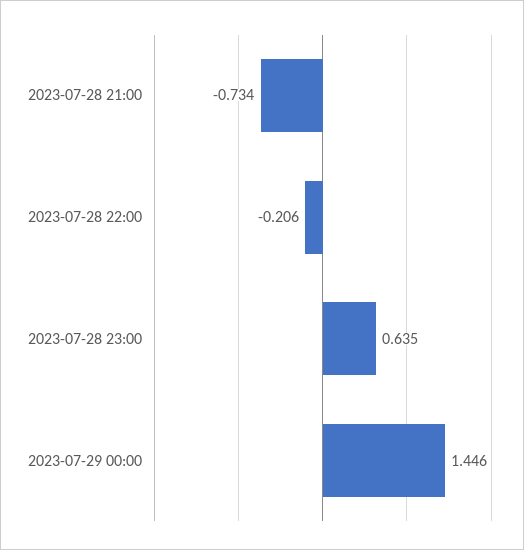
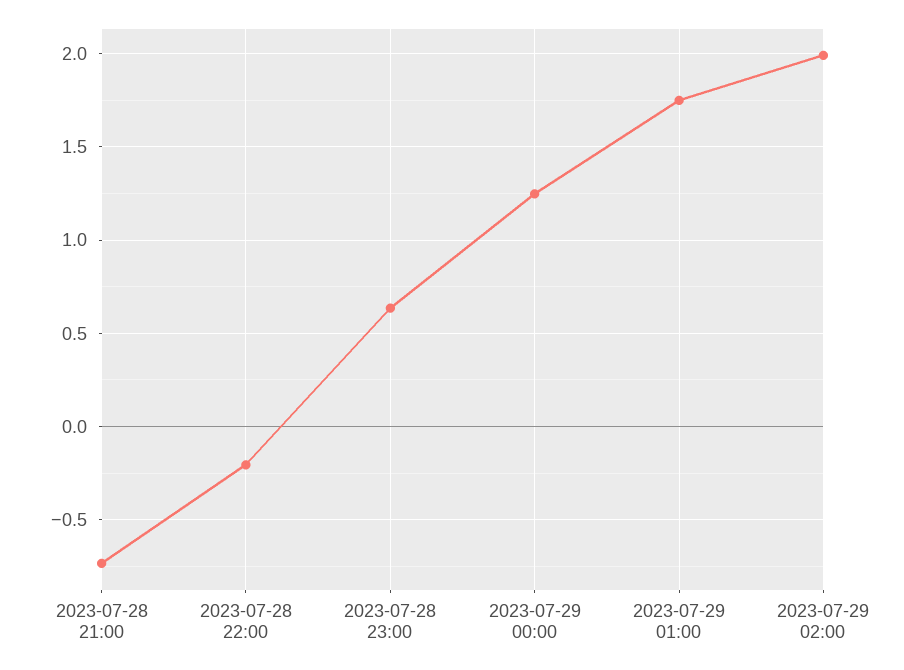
2023-07-29 00:00: 1.446 -> 1.25
2023-07-29 01:00: none -> 1.75
2023-07-29 02:00: none -> 2

